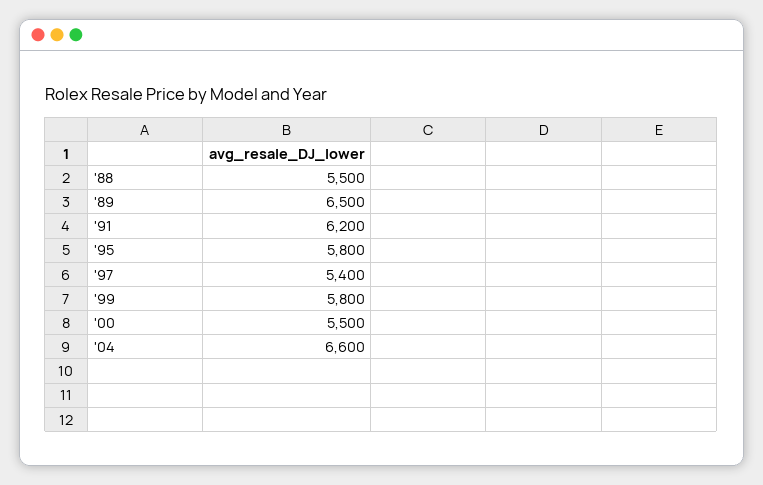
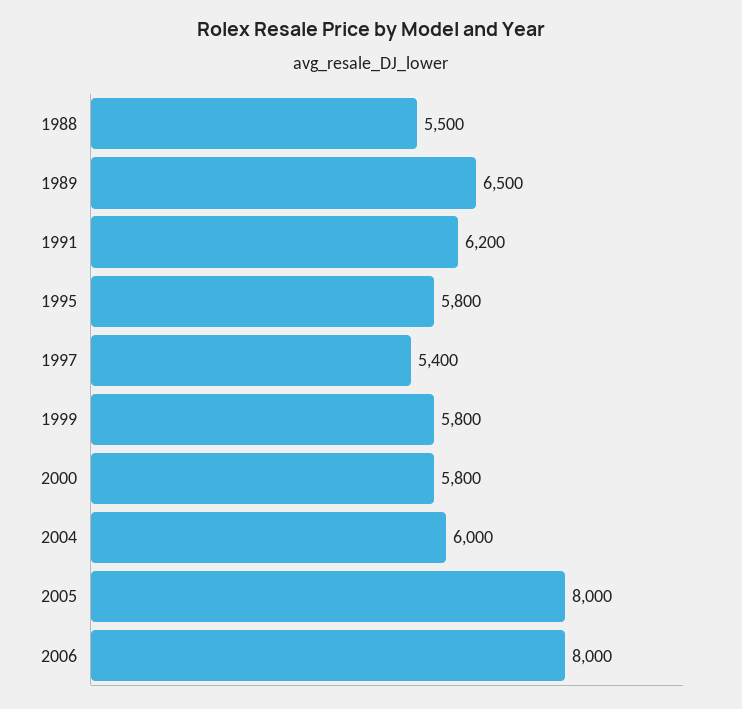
'00: 5500 -> 5800
'04: 6600 -> 6000
2005: none -> 8000
2006: none -> 8000

